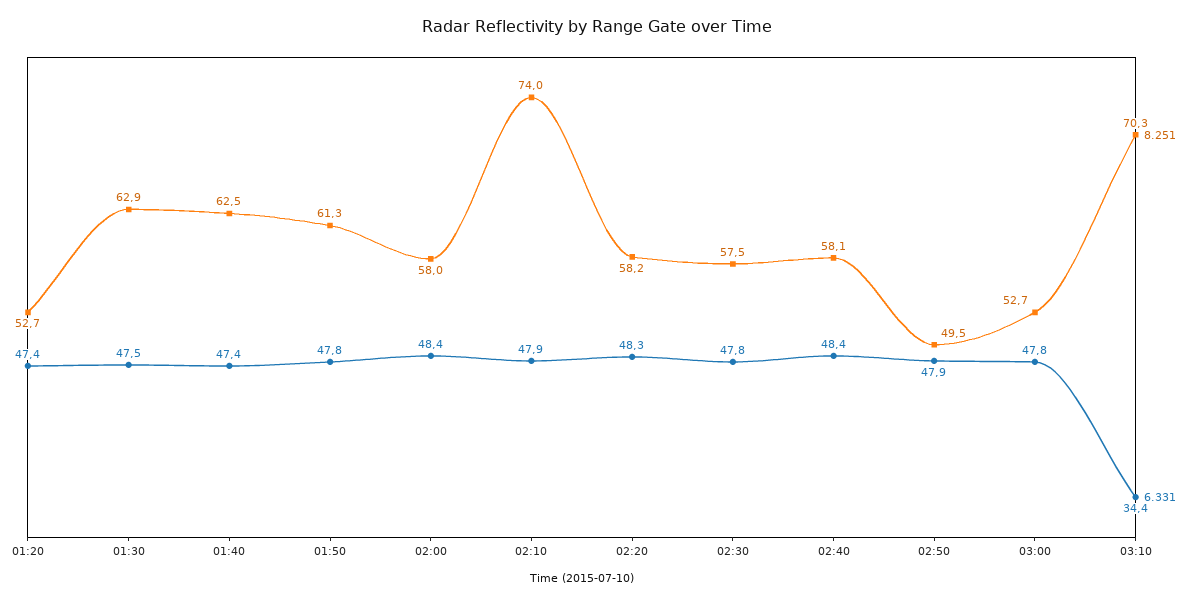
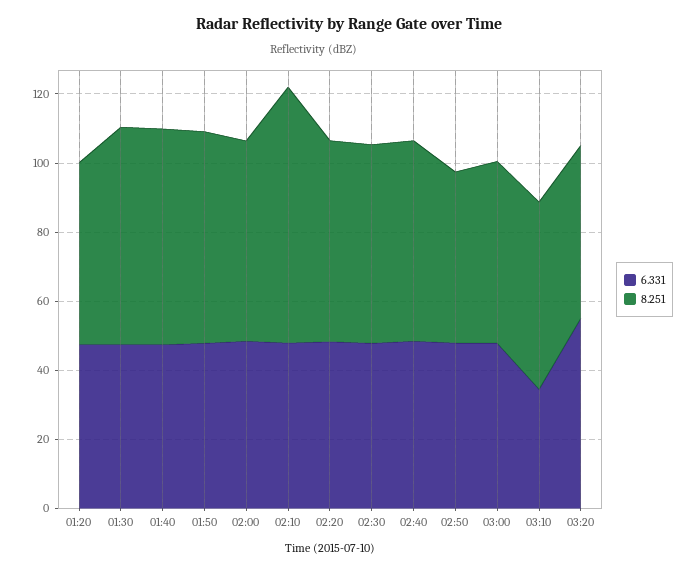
8.251, 03:10: 70.3 -> 55
6.331, 03:20: none -> 55
8.251, 03:20: none -> 50

